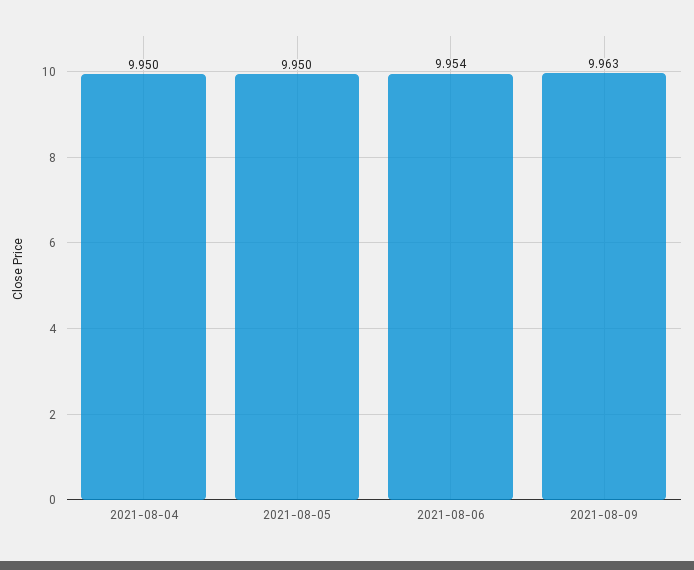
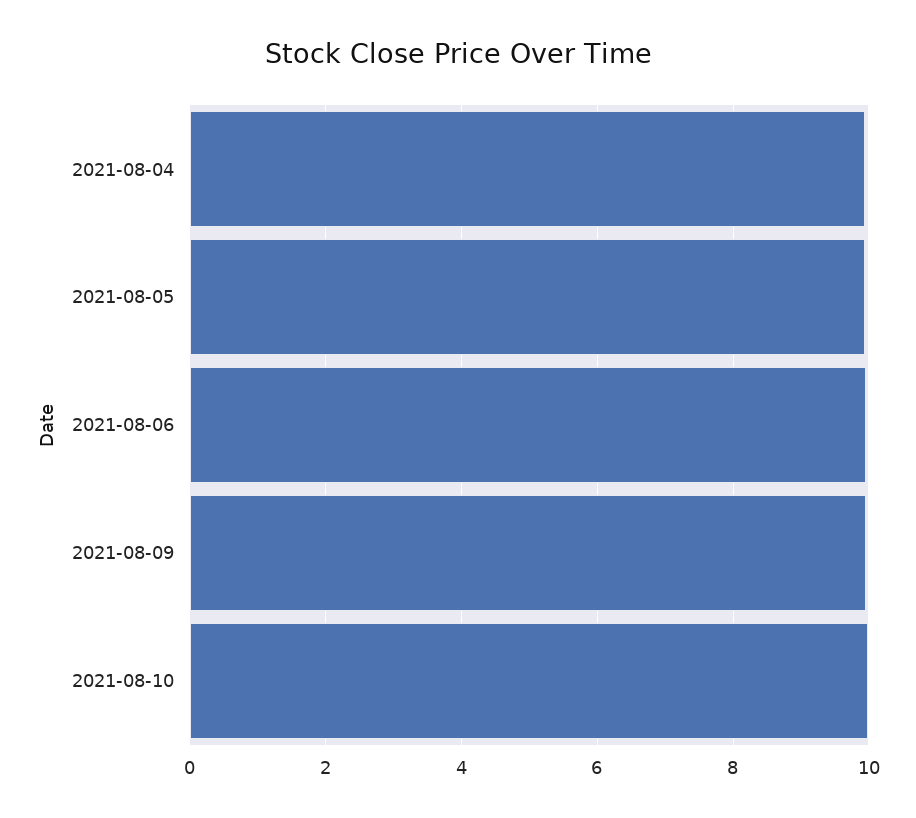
2021-08-10: none -> 10

